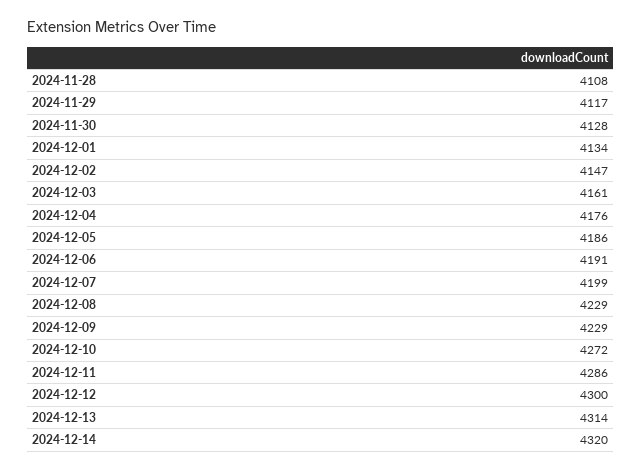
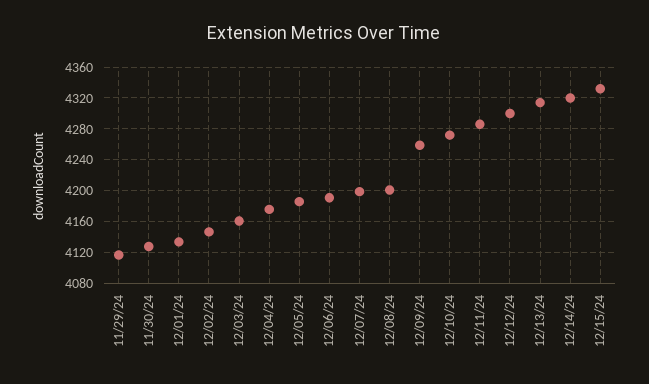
2024-11-28: 4108 -> none
2024-12-08: 4229 -> 4200
2024-12-09: 4229 -> 4260
12/15/24: none -> 4330

